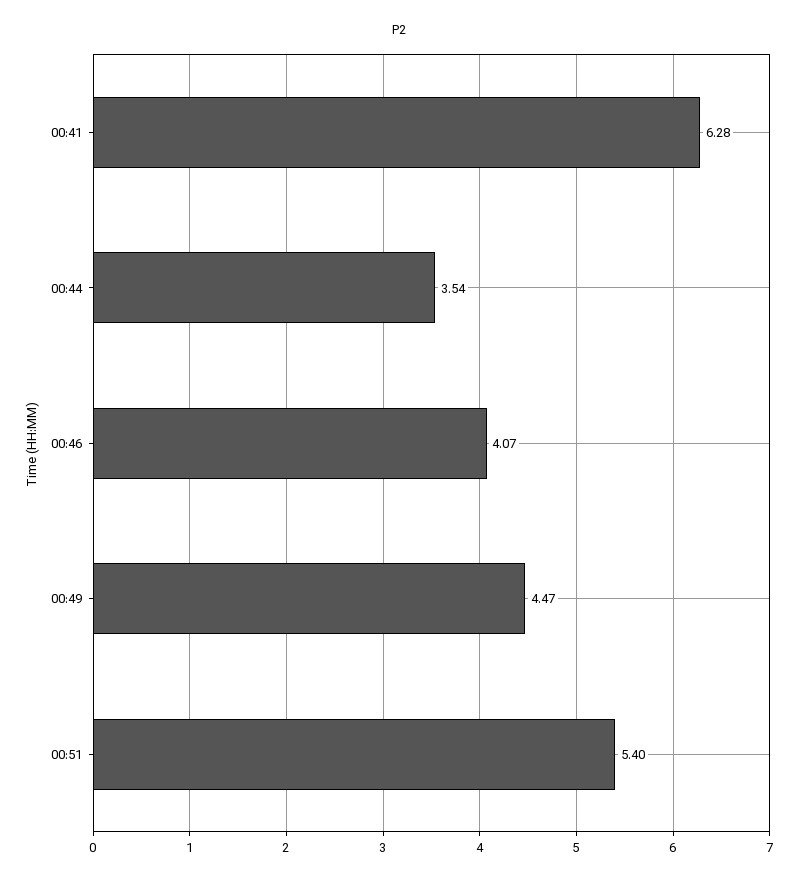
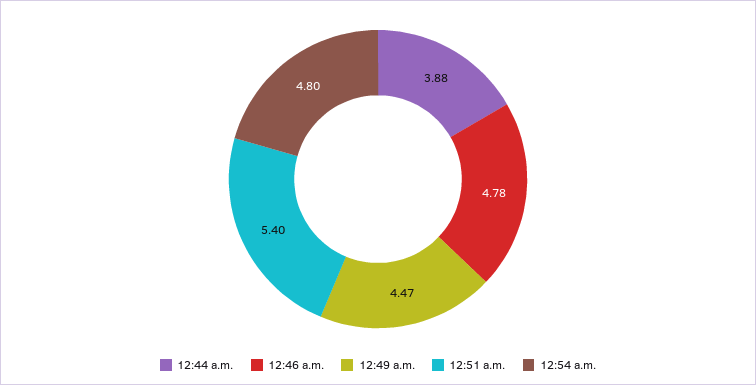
00:41: 6.28 -> none
00:44: 3.54 -> 3.88
00:46: 4.07 -> 4.78
12:54 a.m.: none -> 4.8

